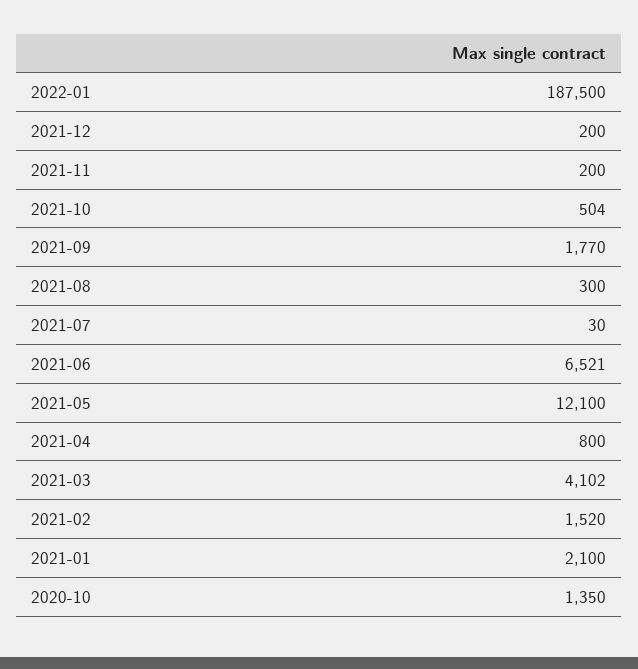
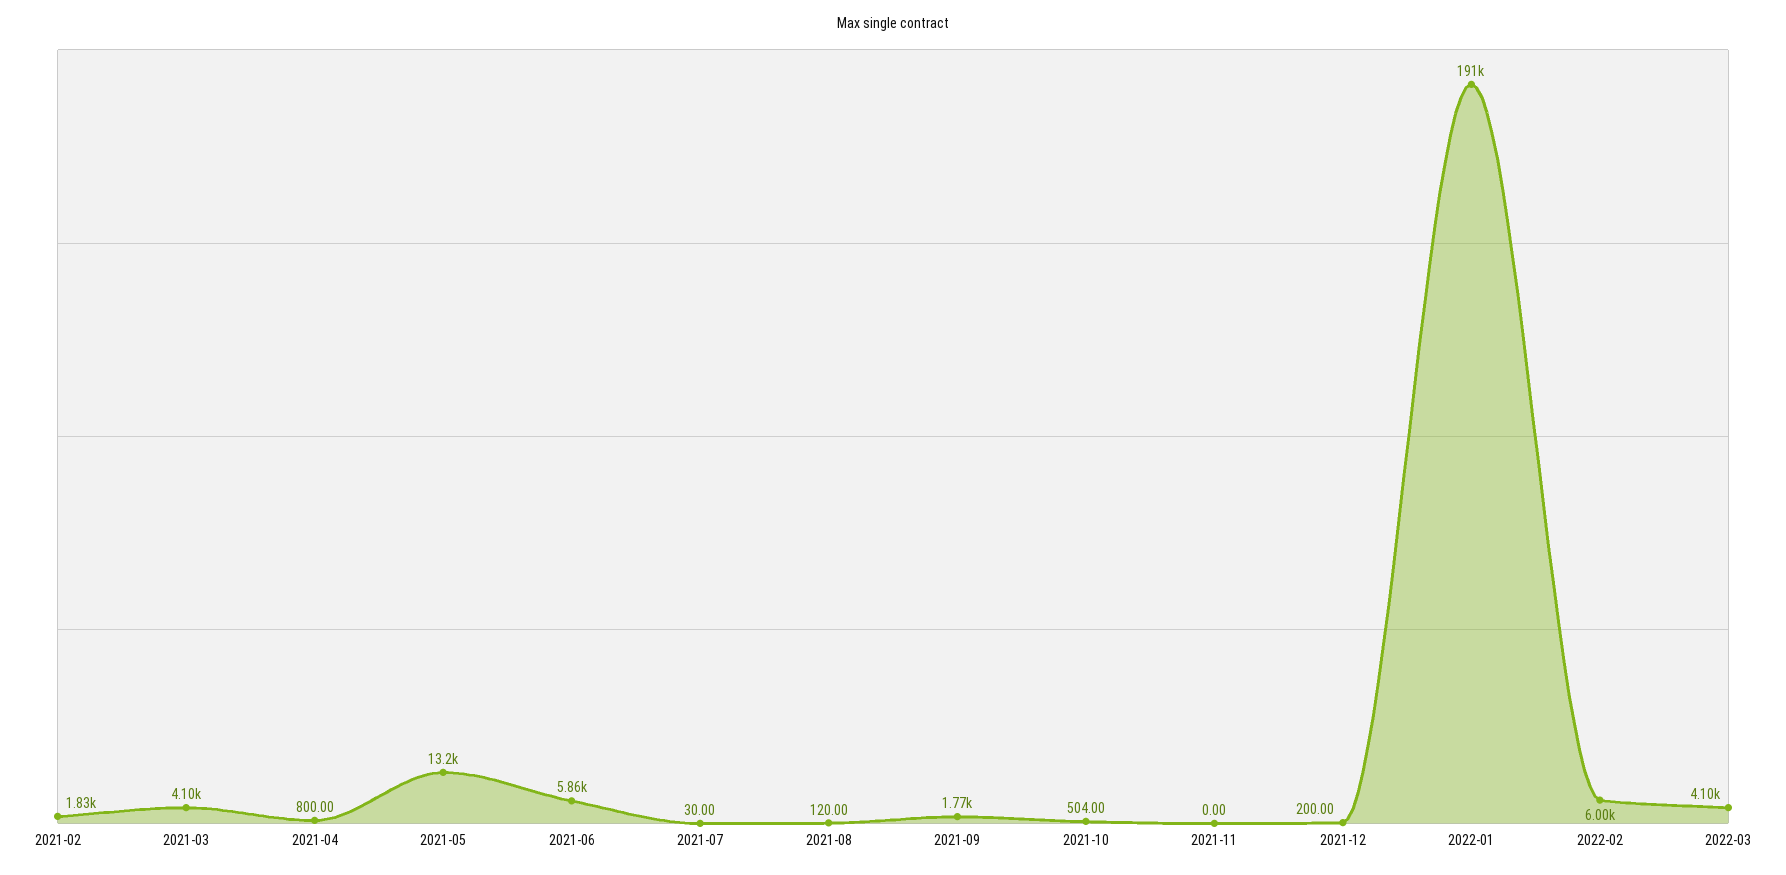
2022-01: 187500 -> 191000
2021-11: 200 -> 0
2021-08: 300 -> 120
2021-06: 6521 -> 5860
2021-05: 12100 -> 13200
2021-02: 1520 -> 1830
2021-01: 2100 -> none
2020-10: 1350 -> none
2022-02: none -> 6000
2022-03: none -> 4100

